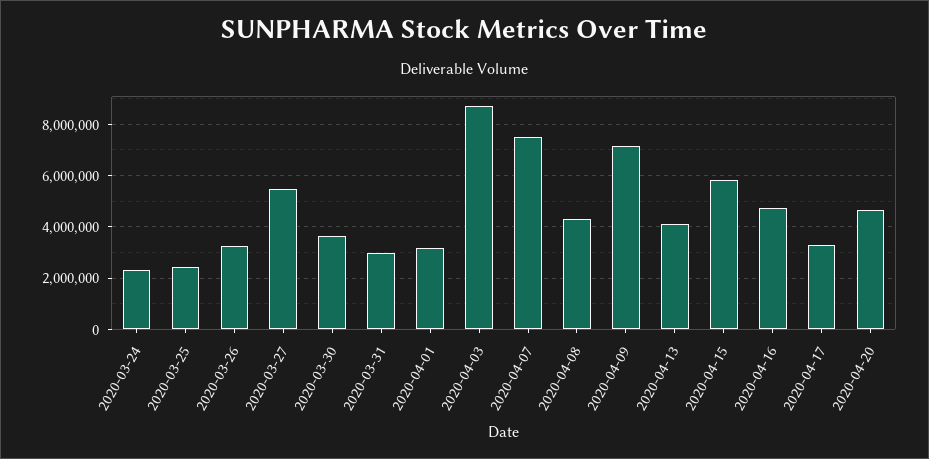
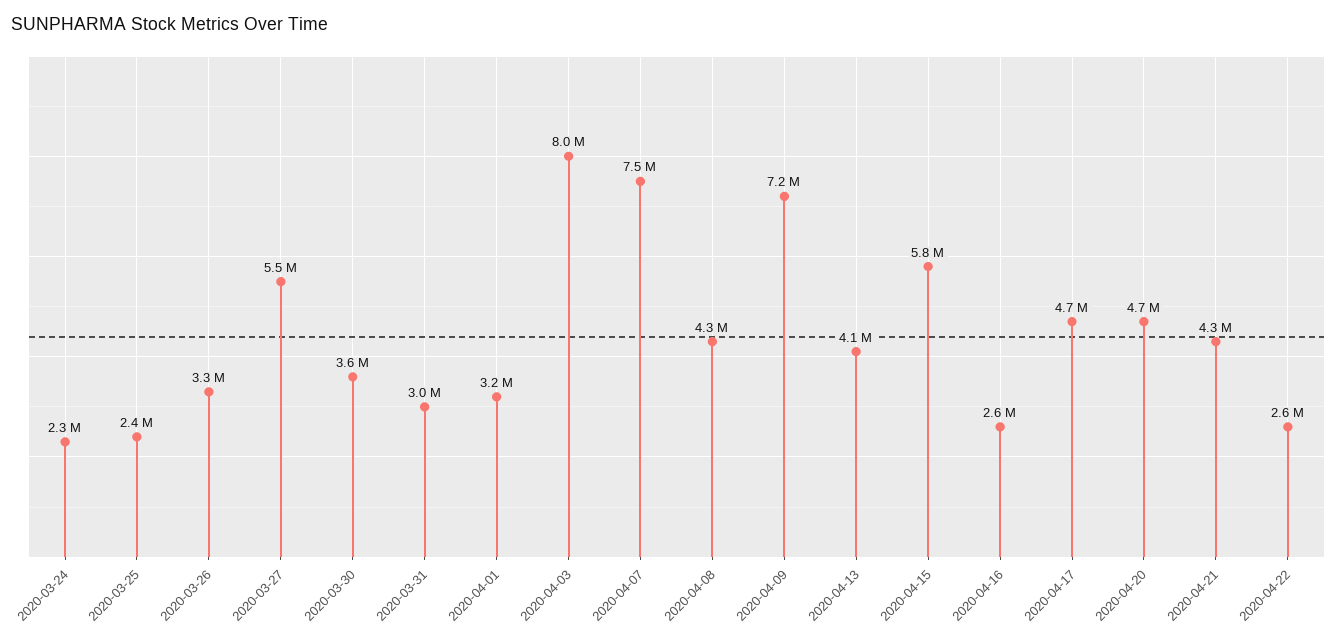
2020-04-03: 8750000 -> 8000000
2020-04-16: 4750000 -> 2600000
2020-04-17: 3250000 -> 4700000
2020-04-21: none -> 4300000
2020-04-22: none -> 2600000

